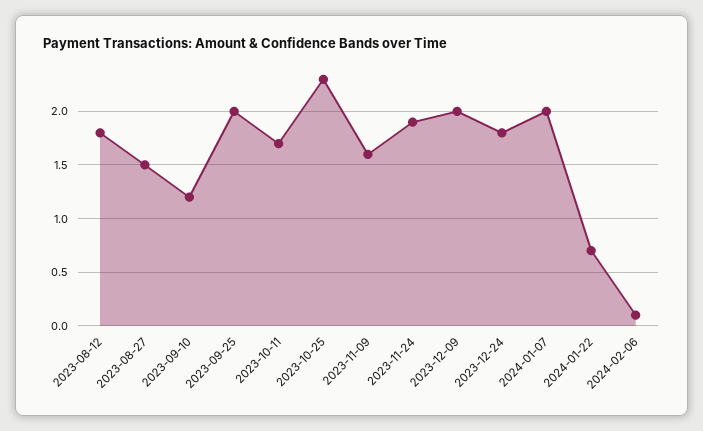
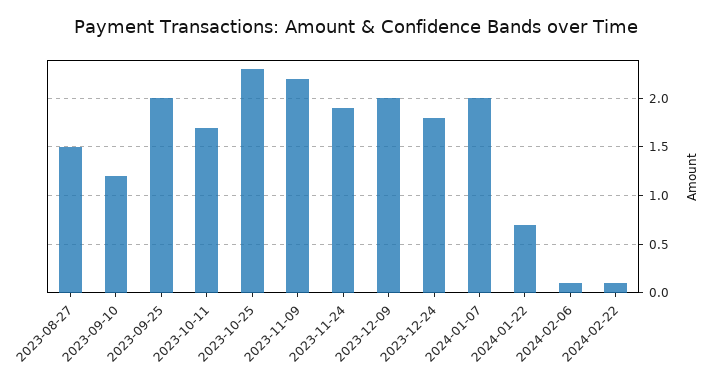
2023-08-12: 1.8 -> none
2023-11-09: 1.6 -> 2.2
2024-02-22: none -> 0.1

